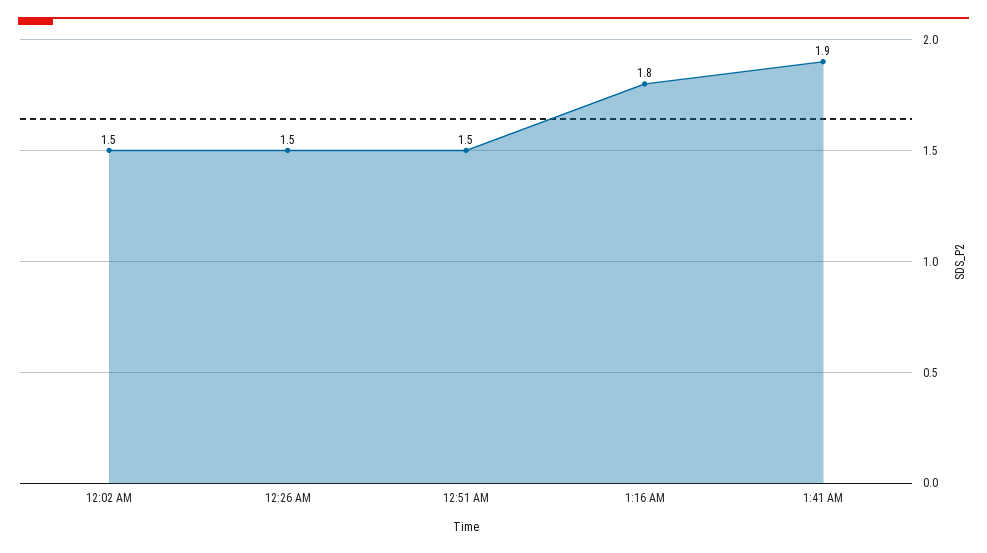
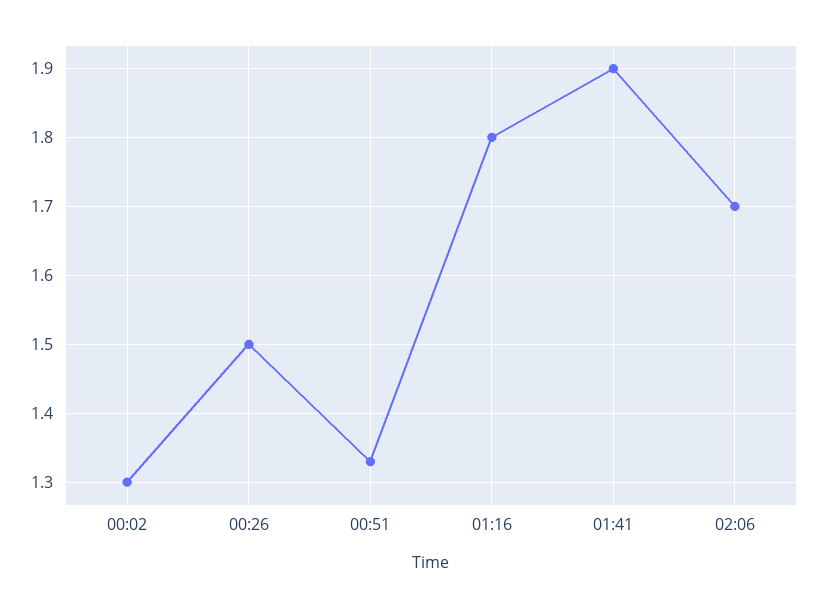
12:02 AM: 1.5 -> 1.3
12:51 AM: 1.5 -> 1.33
02:06: none -> 1.7

